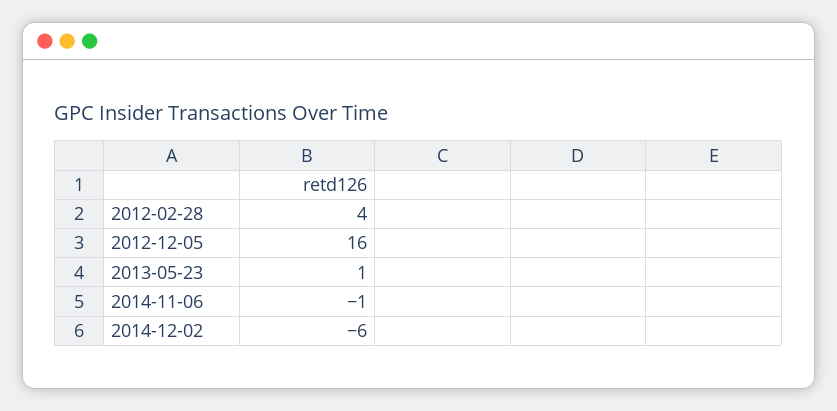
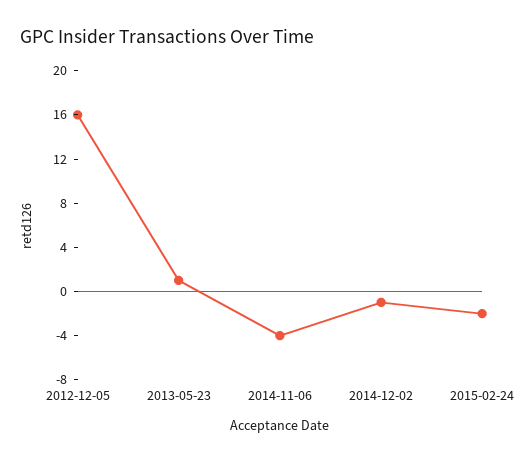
2012-02-28: 4 -> none
2014-11-06: -1 -> -4
2014-12-02: -6 -> -1
2015-02-24: none -> -2

